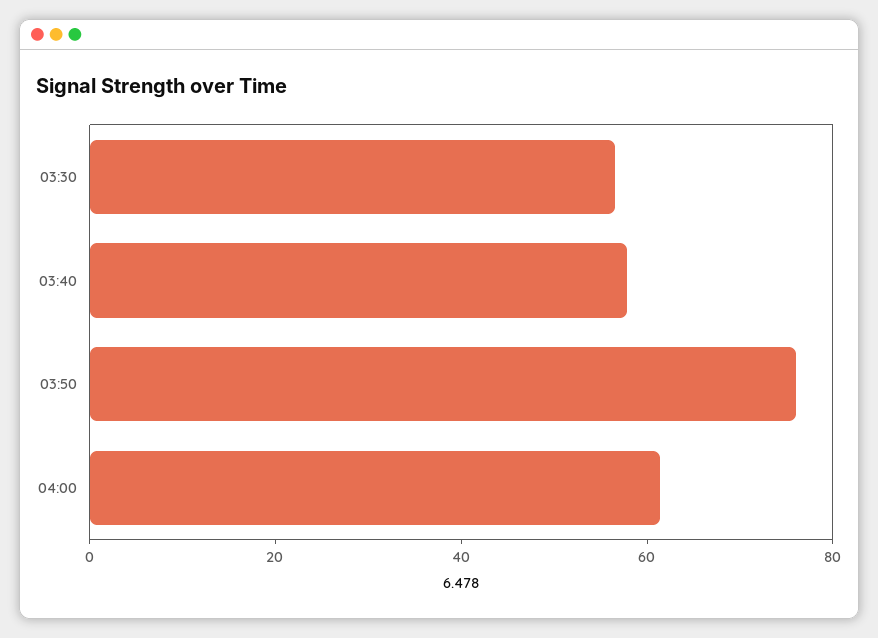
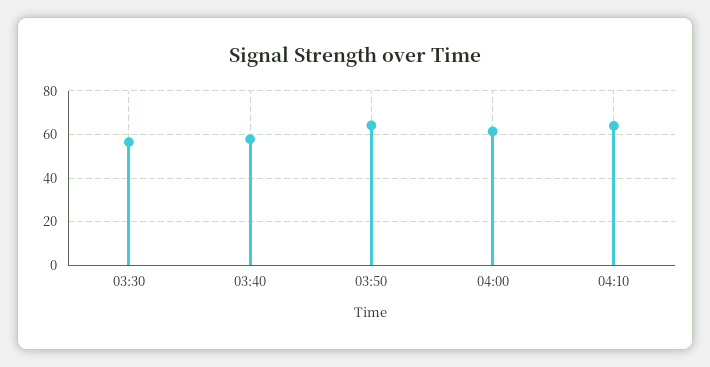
03:50: 75 -> 65
04:10: none -> 65

